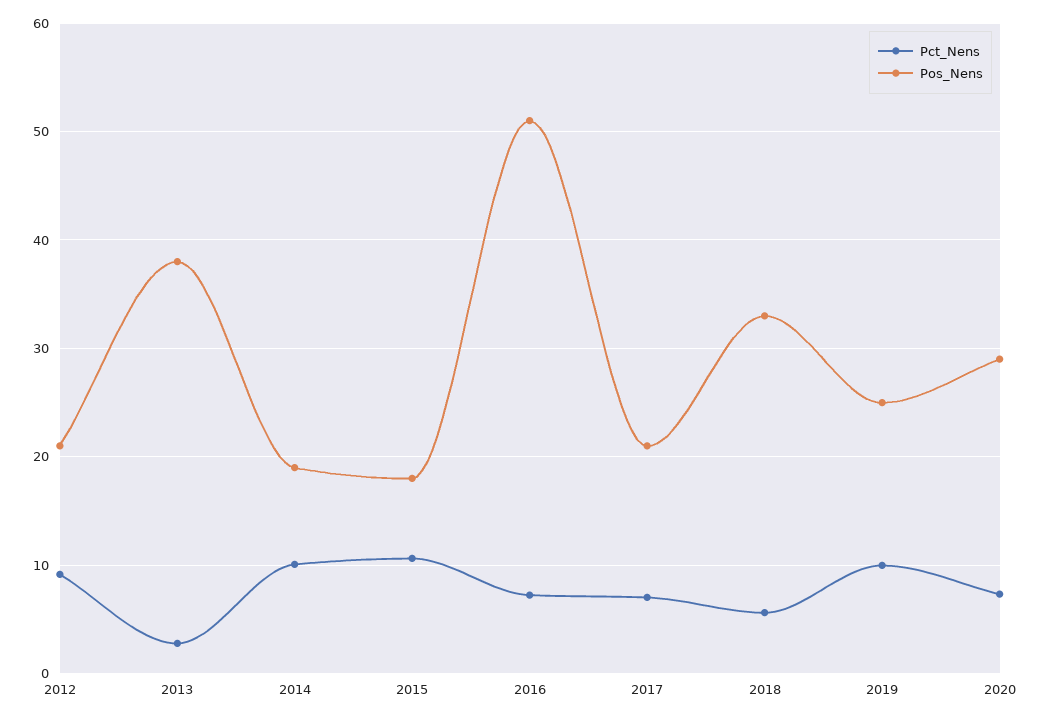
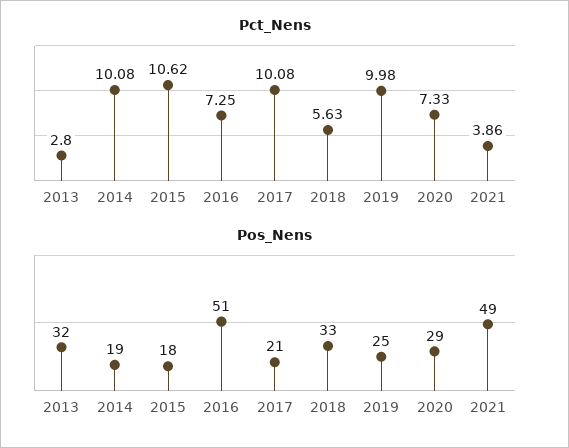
Pct_Nens, 2012: 9 -> none
Pos_Nens, 2012: 21 -> none
Pos_Nens, 2013: 38 -> 32
Pct_Nens, 2017: 7 -> 10.08
Pct_Nens, 2021: none -> 3.86
Pos_Nens, 2021: none -> 49

